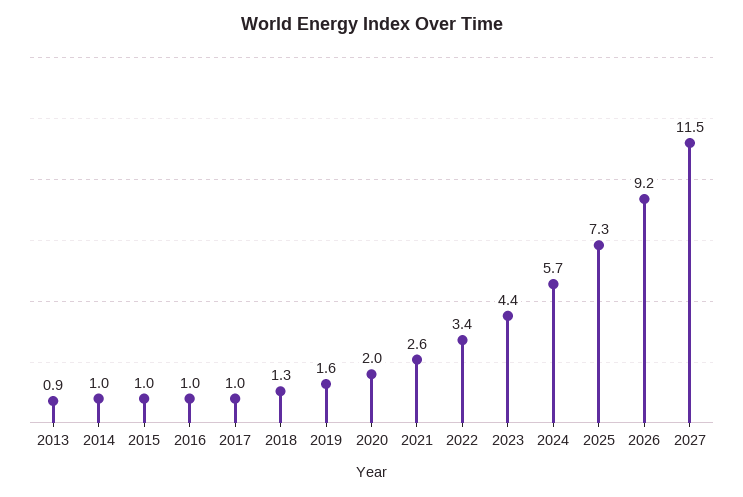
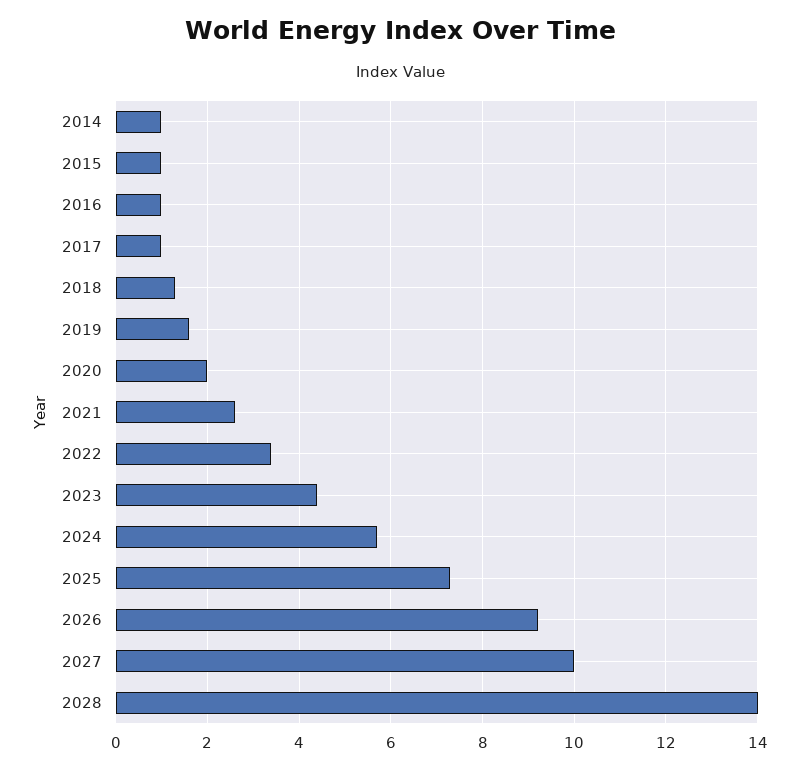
2013: 0.9 -> none
2027: 11.5 -> 10
2028: none -> 14

